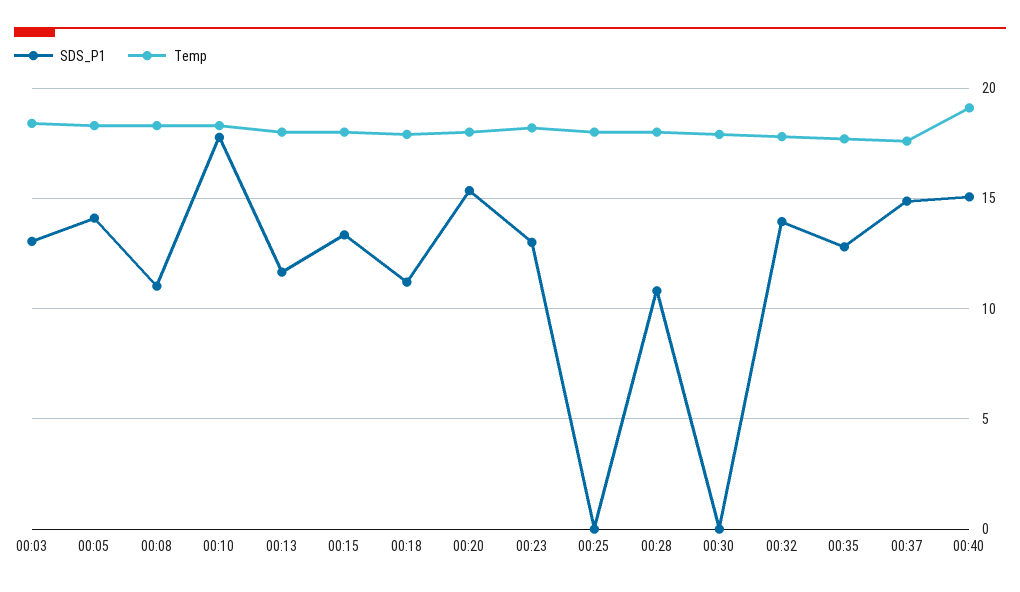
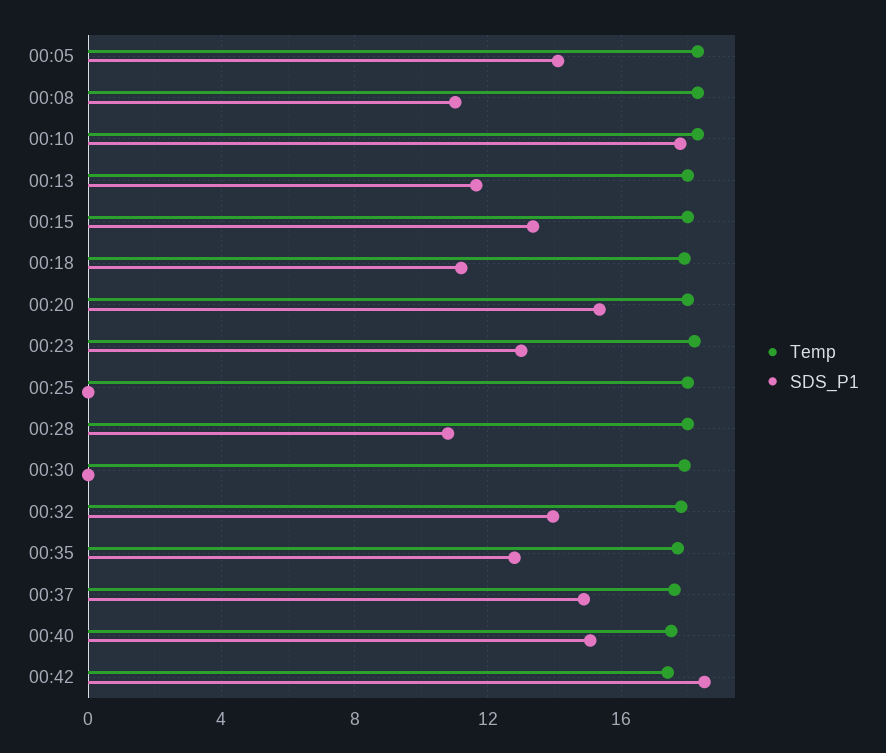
SDS_P1, 00:03: 13 -> none
Temp, 00:03: 18.5 -> none
Temp, 00:40: 19 -> 17.5
Temp, 00:42: none -> 17.5
SDS_P1, 00:42: none -> 18.5

